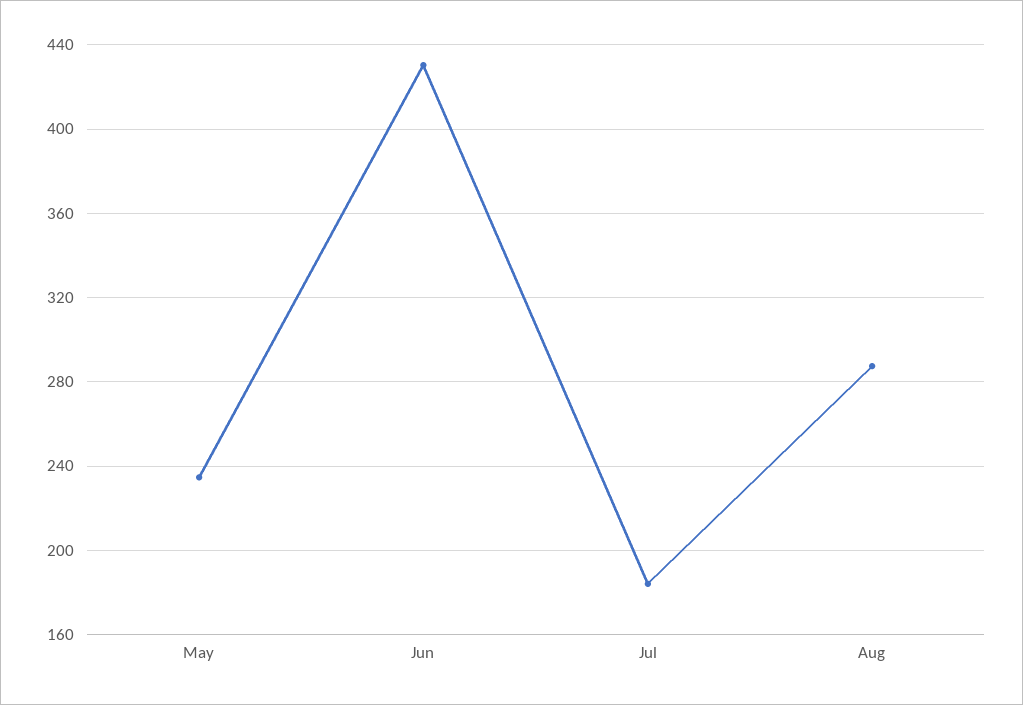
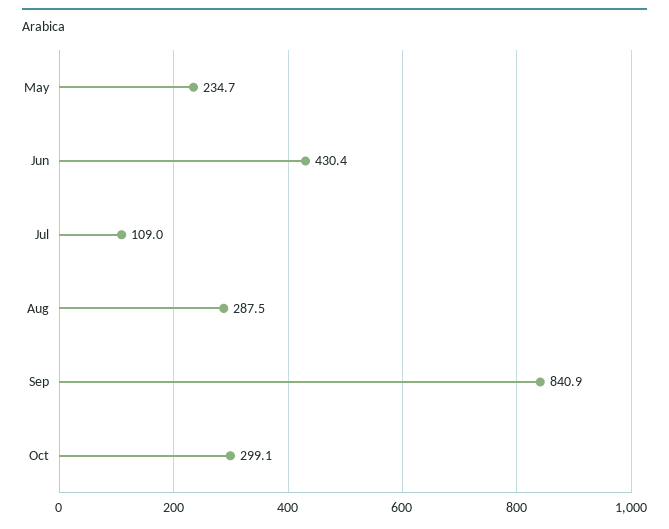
Jul: 185 -> 109
Sep: none -> 840.9
Oct: none -> 299.1

